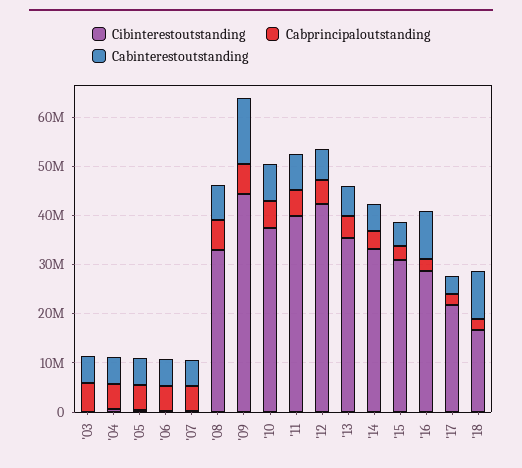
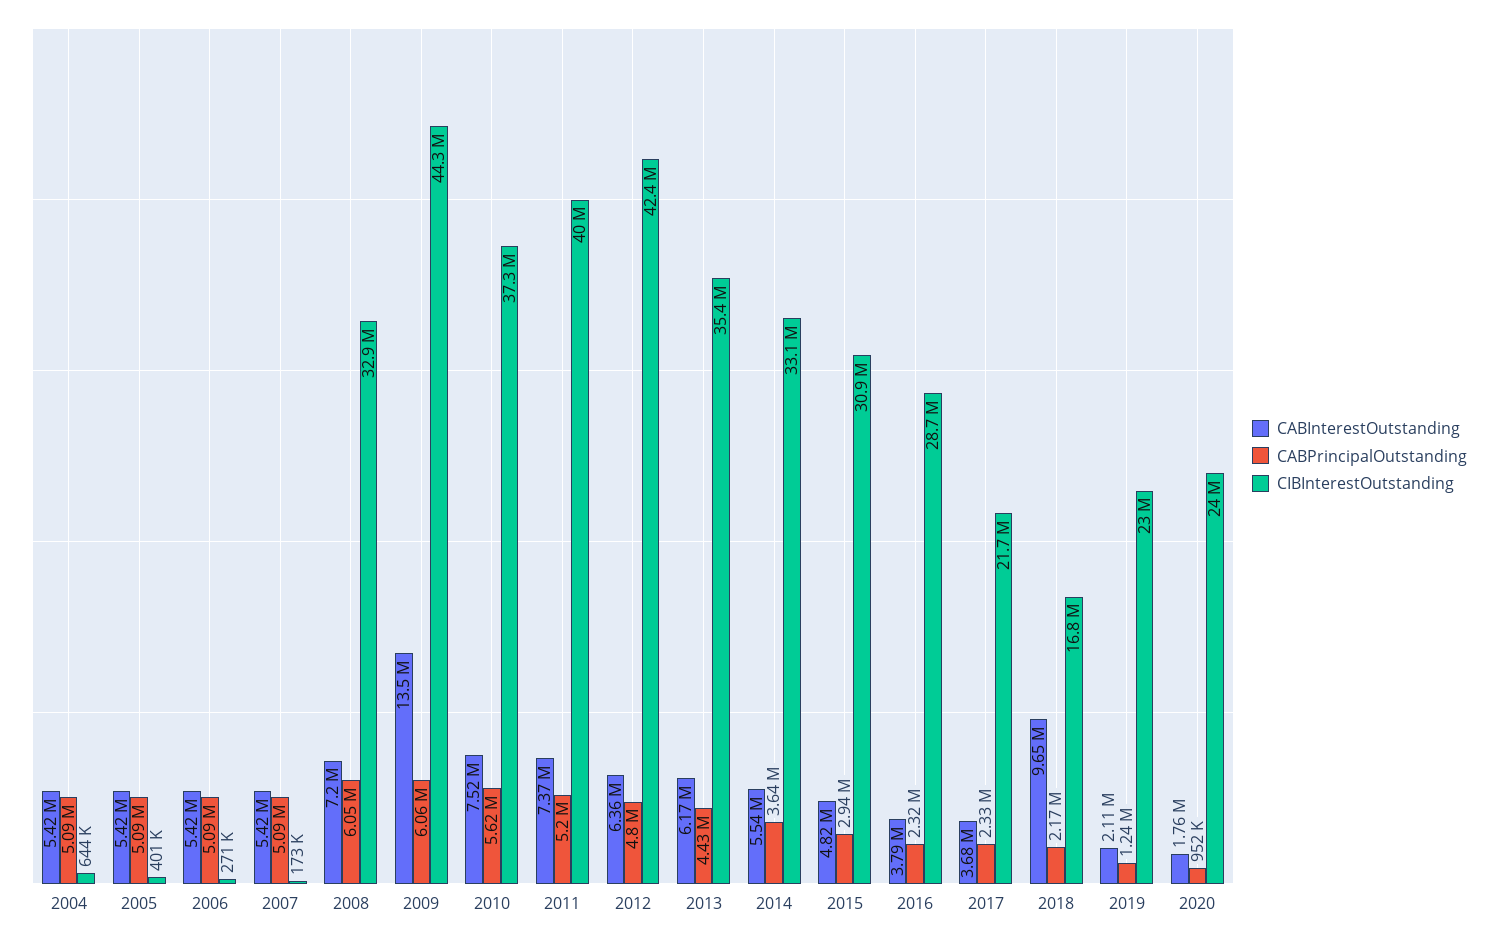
Cibinterestoutstanding, '03: 0 -> none
Cabprincipaloutstanding, '03: 6000000 -> none
Cabinterestoutstanding, '03: 6000000 -> none
Cabinterestoutstanding, '16: 10000000 -> 3790000
Cabinterestoutstanding, 2019: none -> 2110000
Cabprincipaloutstanding, 2019: none -> 1240000
Cibinterestoutstanding, 2019: none -> 23000000
Cabinterestoutstanding, 2020: none -> 1760000
Cabprincipaloutstanding, 2020: none -> 952000
Cibinterestoutstanding, 2020: none -> 24000000

